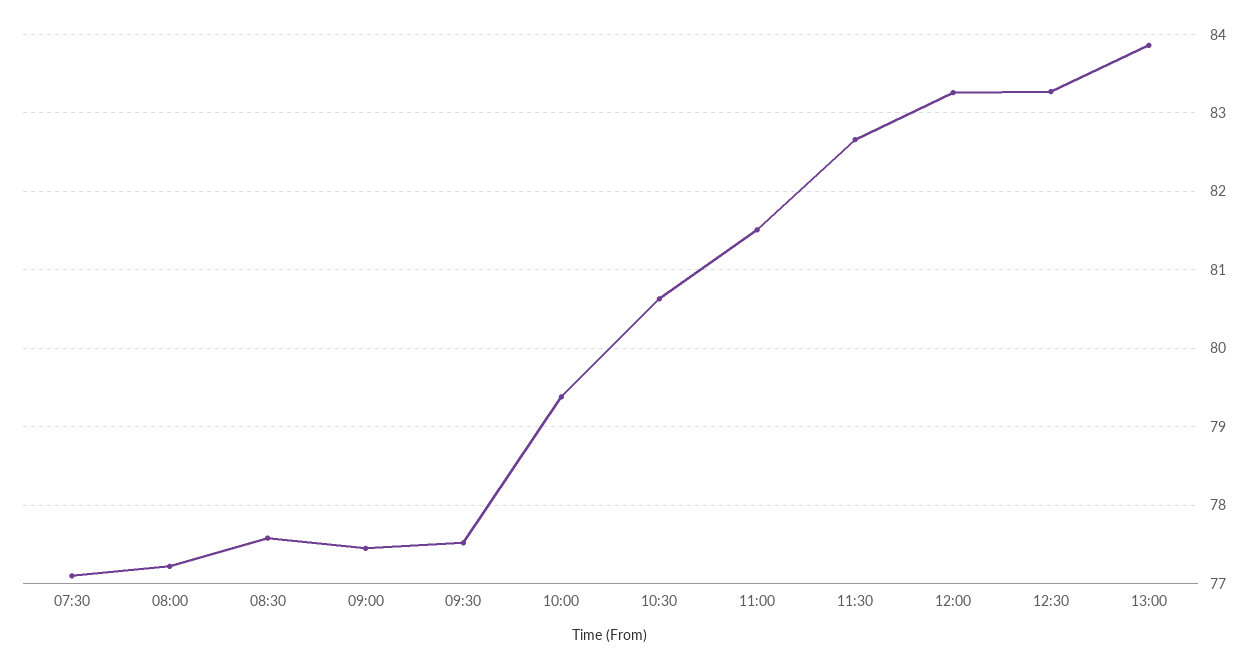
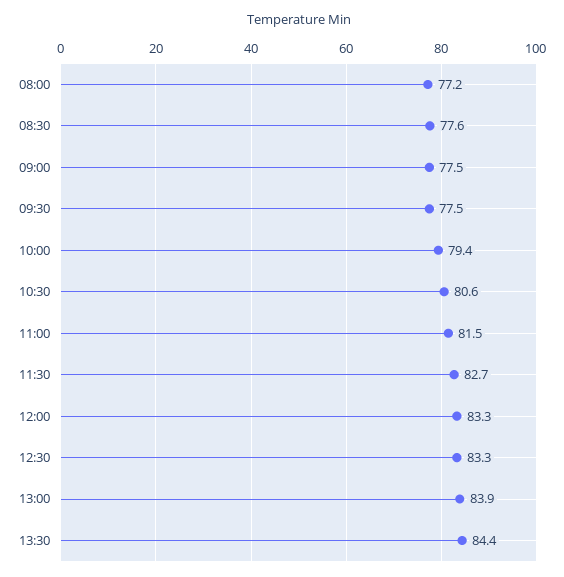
07:30: 77.1 -> none
13:30: none -> 84.4

